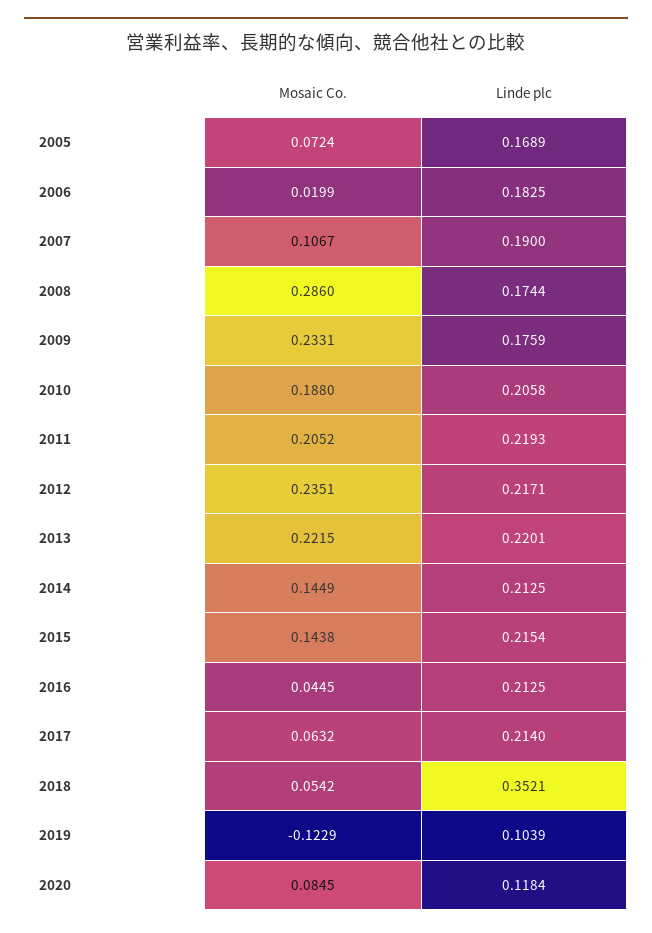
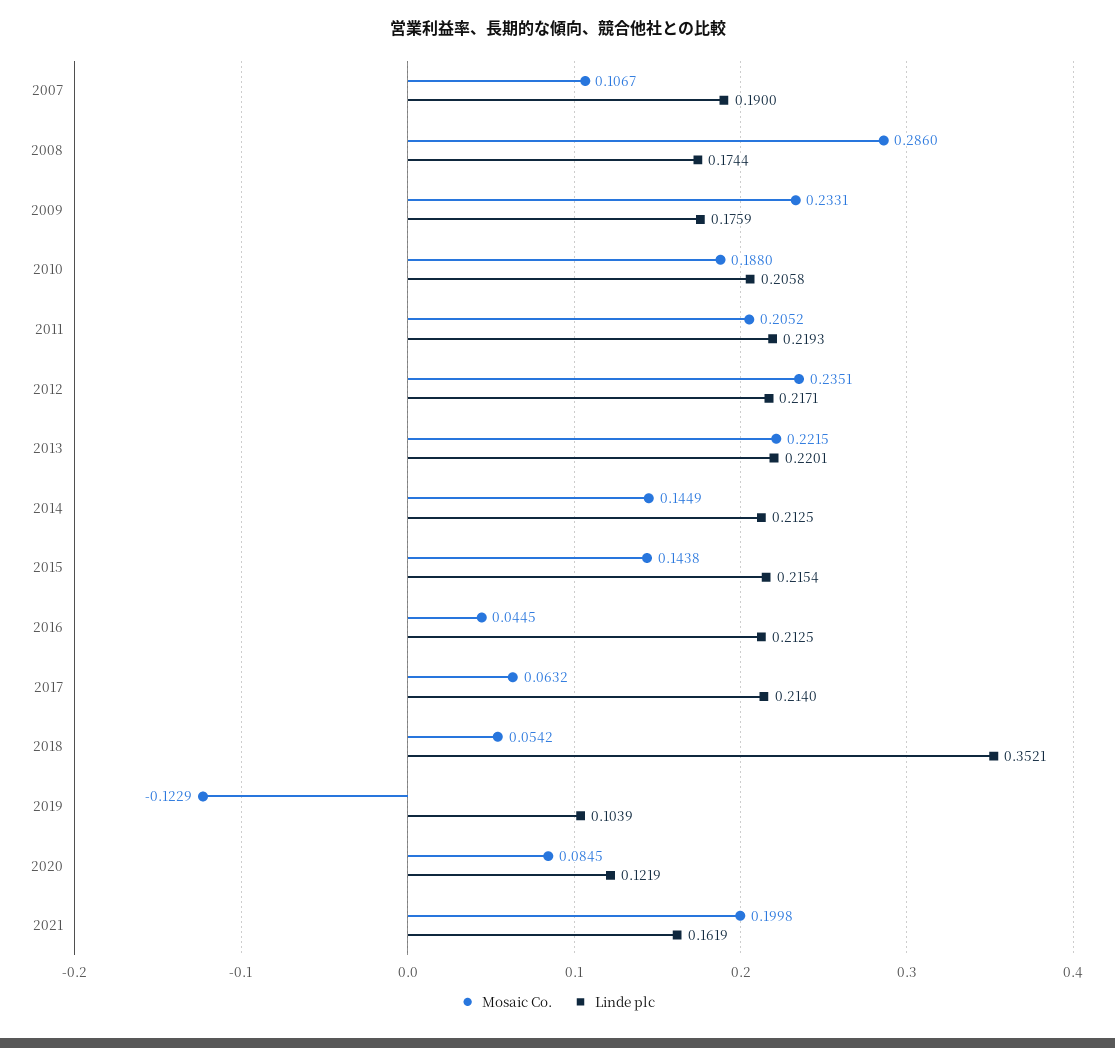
Mosaic Co., 2005: 0.0724 -> none
Linde plc, 2005: 0.1689 -> none
Mosaic Co., 2006: 0.0199 -> none
Linde plc, 2006: 0.1825 -> none
Linde plc, 2020: 0.1184 -> 0.1219
Mosaic Co., 2021: none -> 0.1998
Linde plc, 2021: none -> 0.1619

